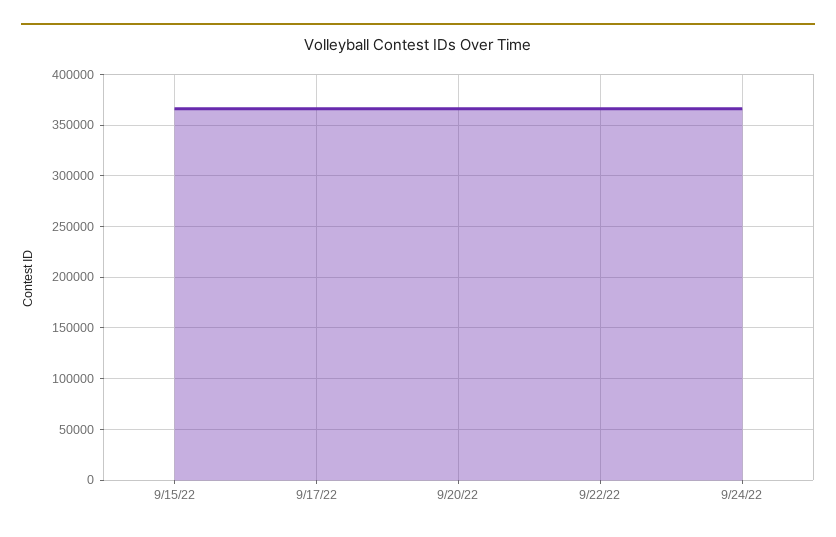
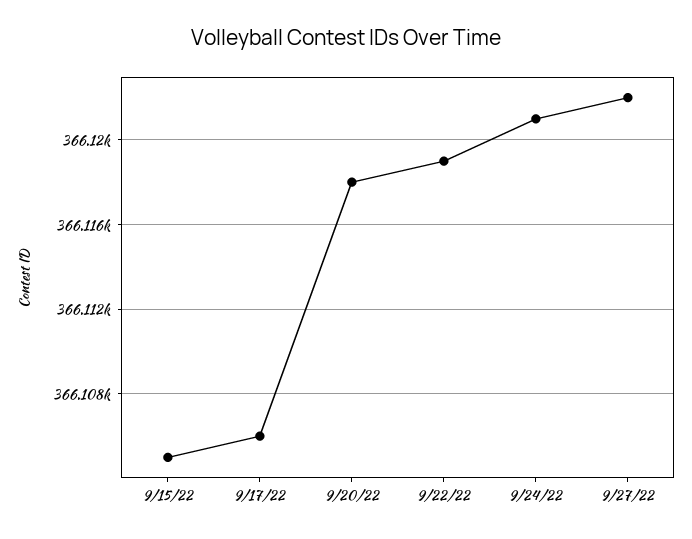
9/27/22: none -> 366122

